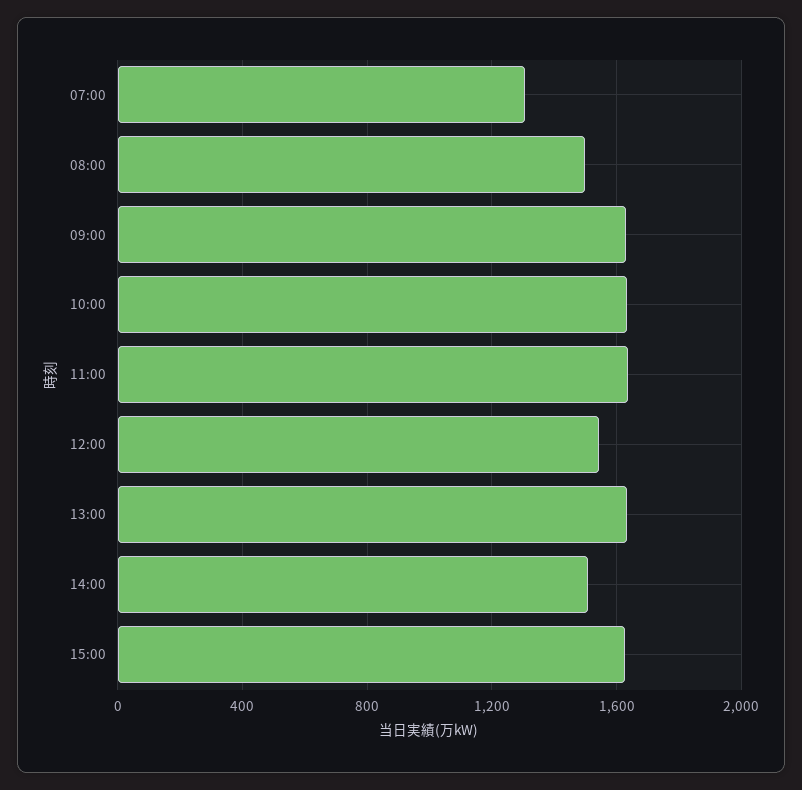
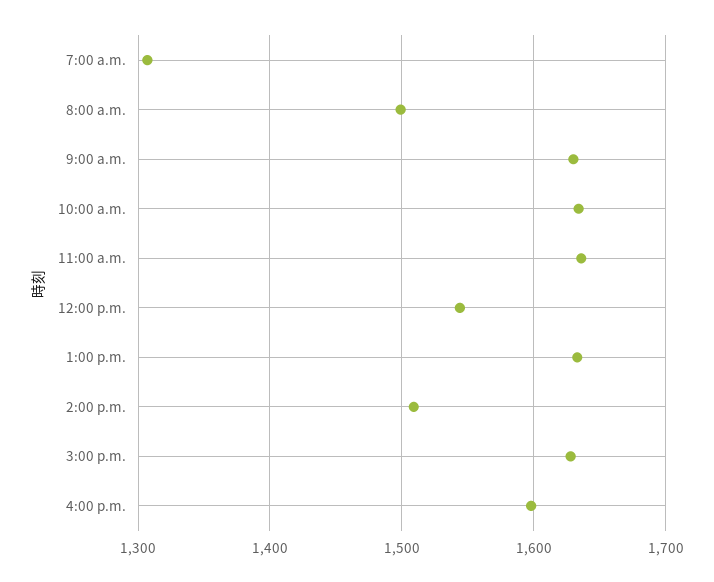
4:00 p.m.: none -> 1600

